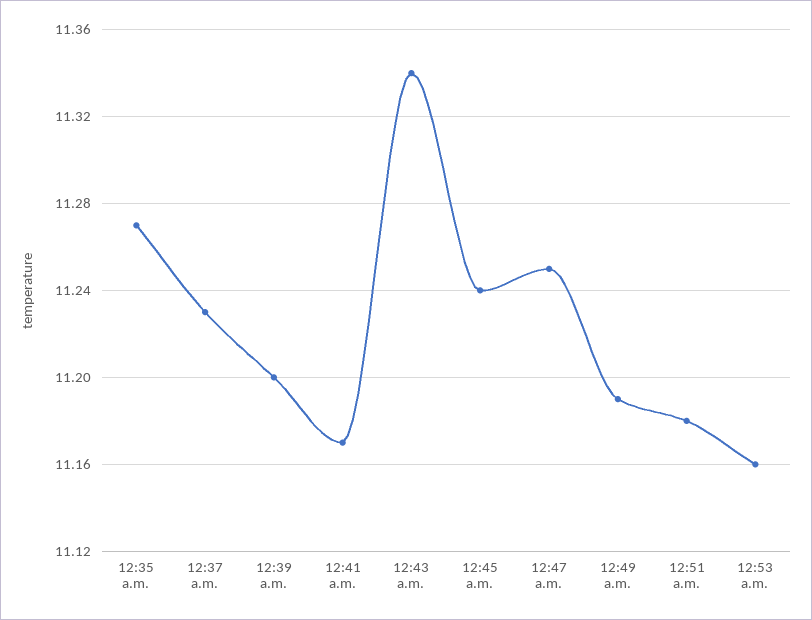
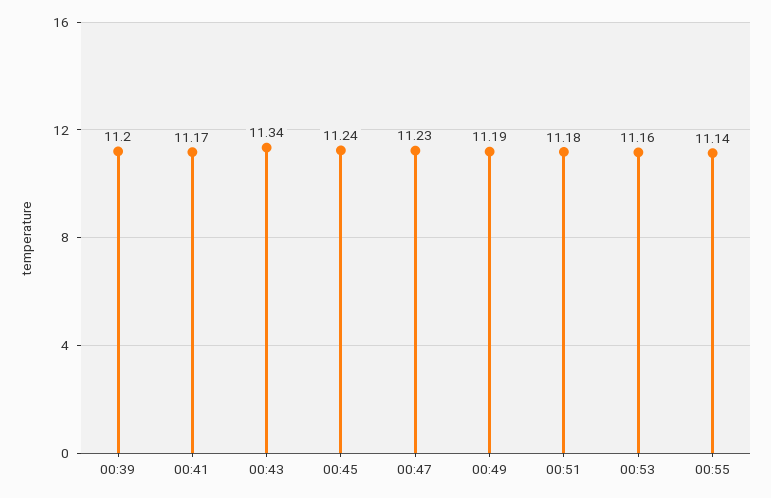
12:35 a.m.: 11.27 -> none
12:37 a.m.: 11.23 -> none
12:47 a.m.: 11.25 -> 11.23
00:55: none -> 11.14

